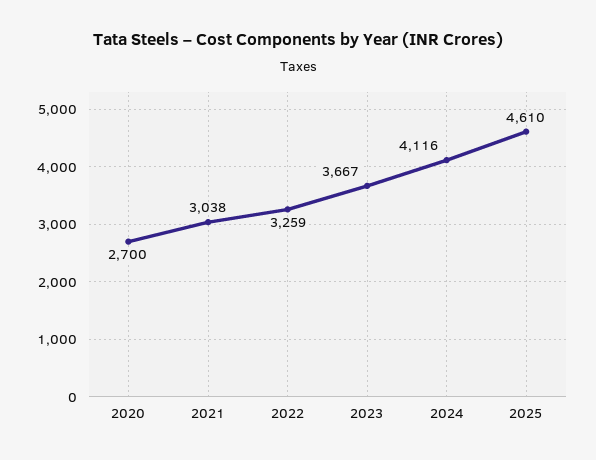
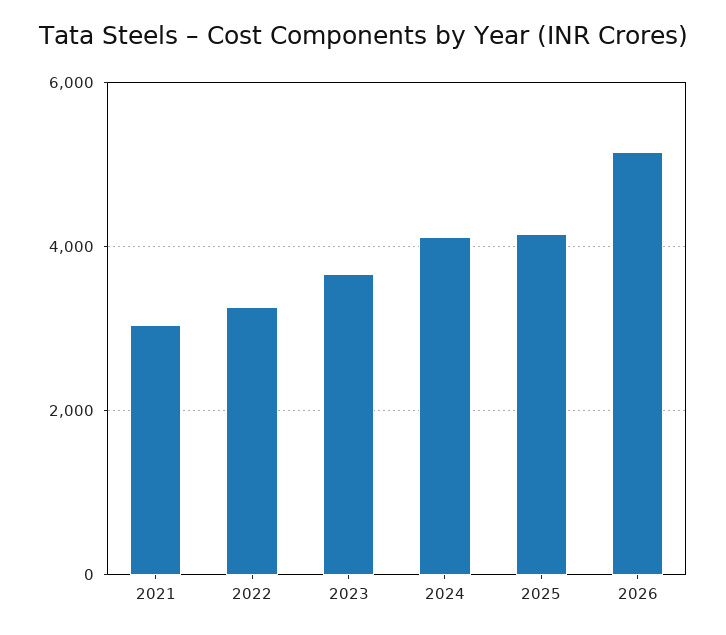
2020: 2700 -> none
2025: 4610 -> 4200
2026: none -> 5200

